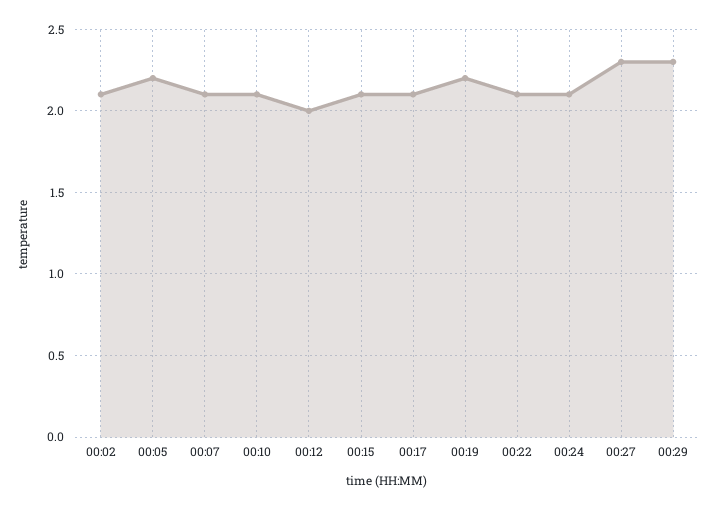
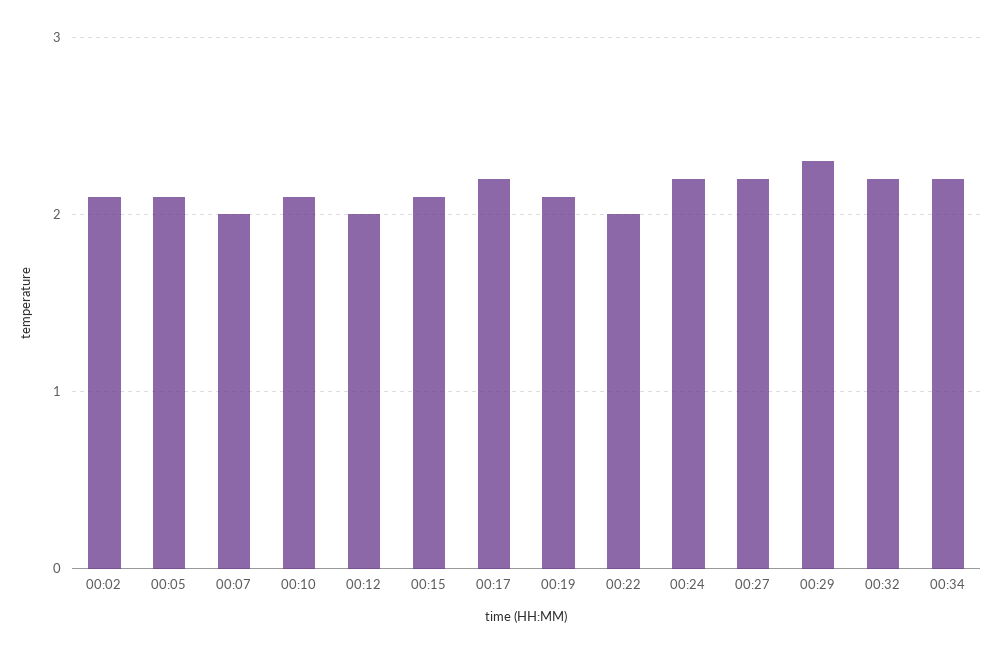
00:05: 2.2 -> 2.1
00:07: 2.1 -> 2
00:17: 2.1 -> 2.2
00:19: 2.2 -> 2.1
00:22: 2.1 -> 2
00:24: 2.1 -> 2.2
00:27: 2.3 -> 2.2
00:32: none -> 2.2
00:34: none -> 2.2

